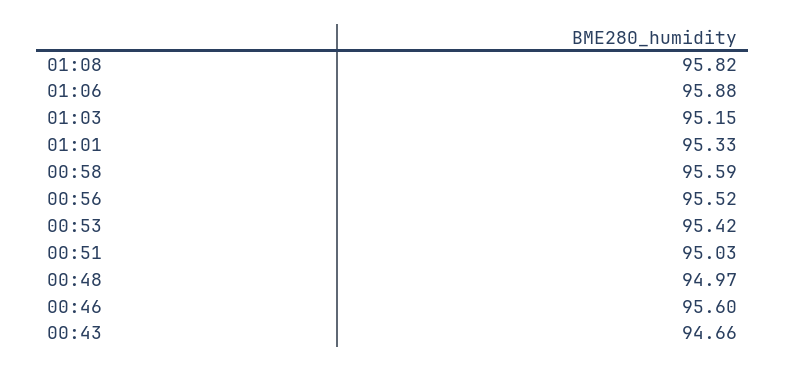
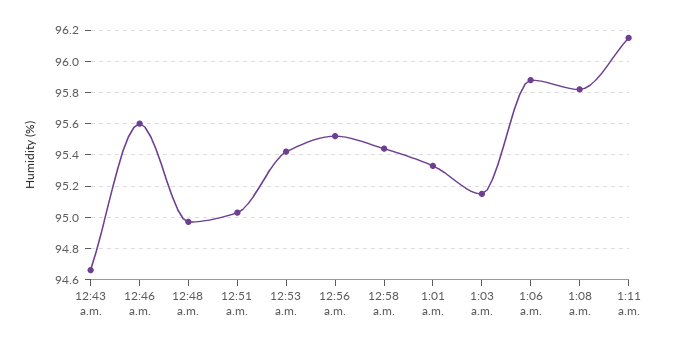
00:58: 95.59 -> 95.45
1:11 a.m.: none -> 96.15

